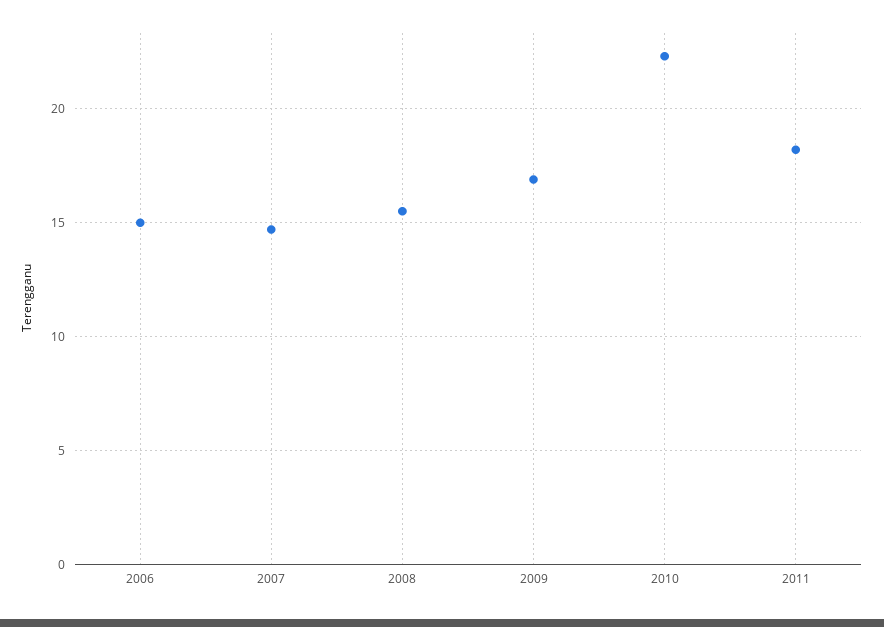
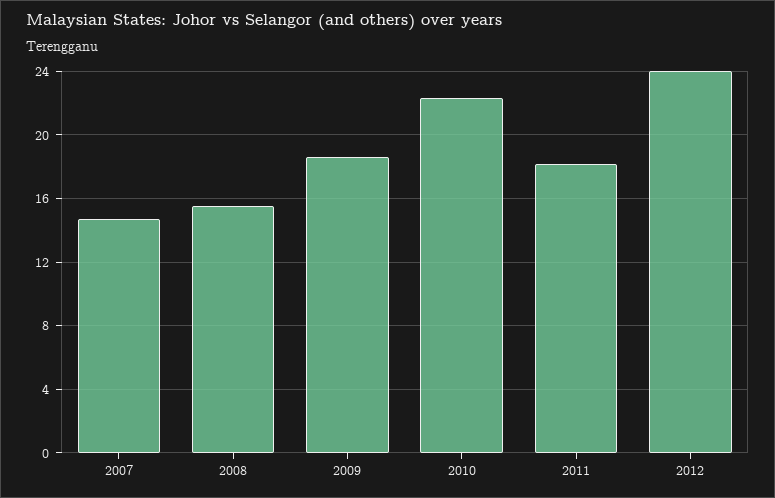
2006: 15 -> none
2009: 17 -> 18.5
2012: none -> 24

